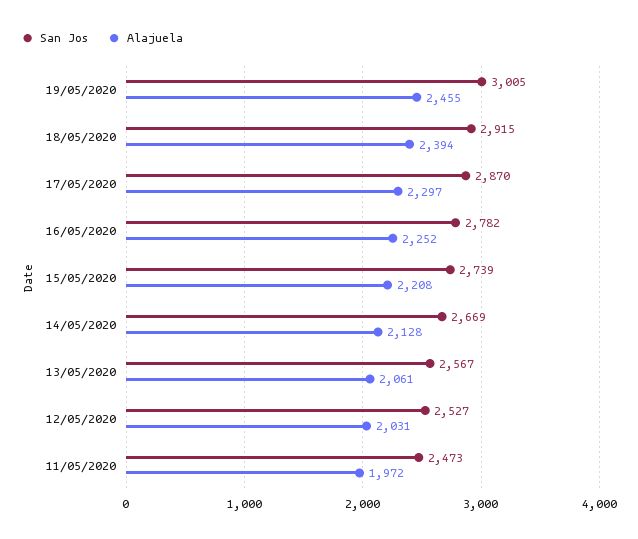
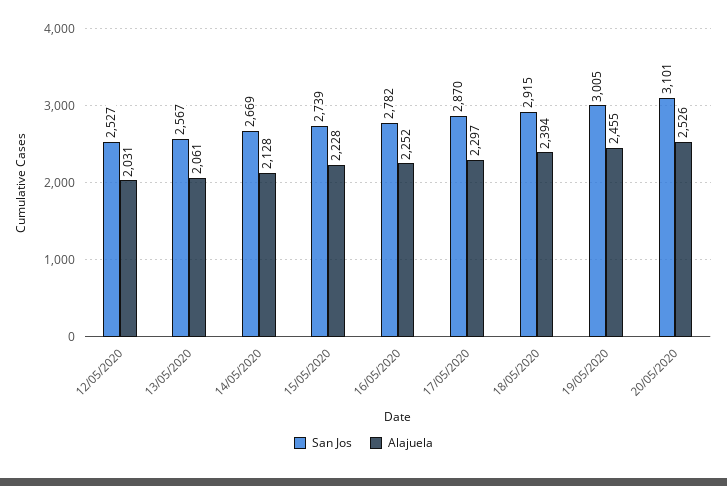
Alajuela, 15/05/2020: 2208 -> 2228
San Jos, 11/05/2020: 2473 -> none
Alajuela, 11/05/2020: 1972 -> none
San Jos, 20/05/2020: none -> 3101
Alajuela, 20/05/2020: none -> 2526

